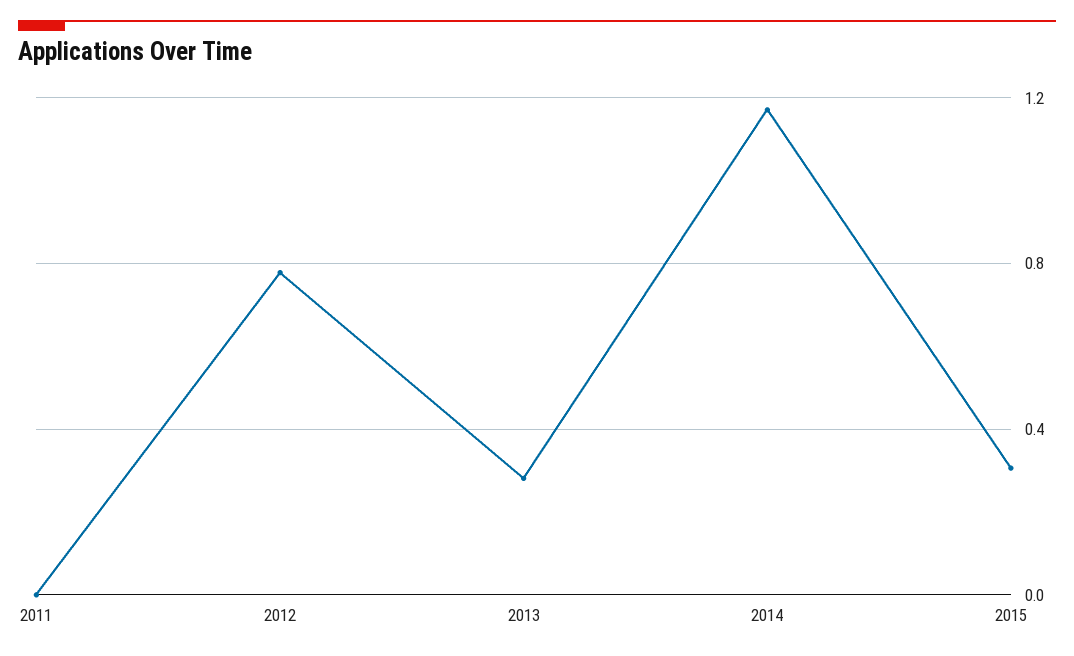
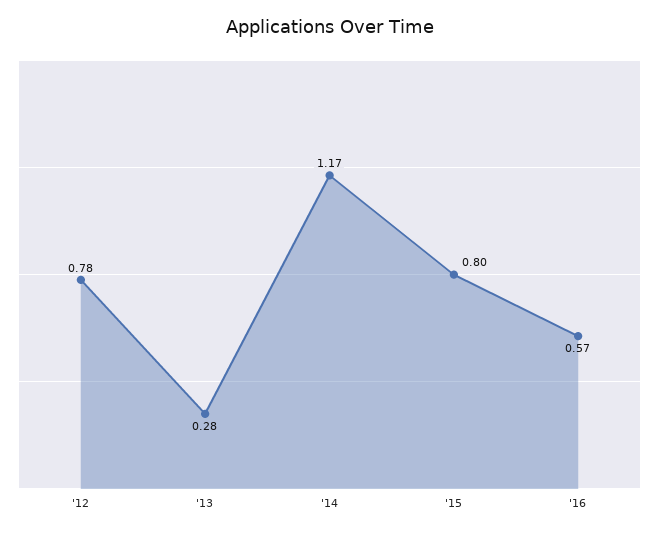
2011: 0 -> none
2015: 0.3 -> 0.8
'16: none -> 0.57

